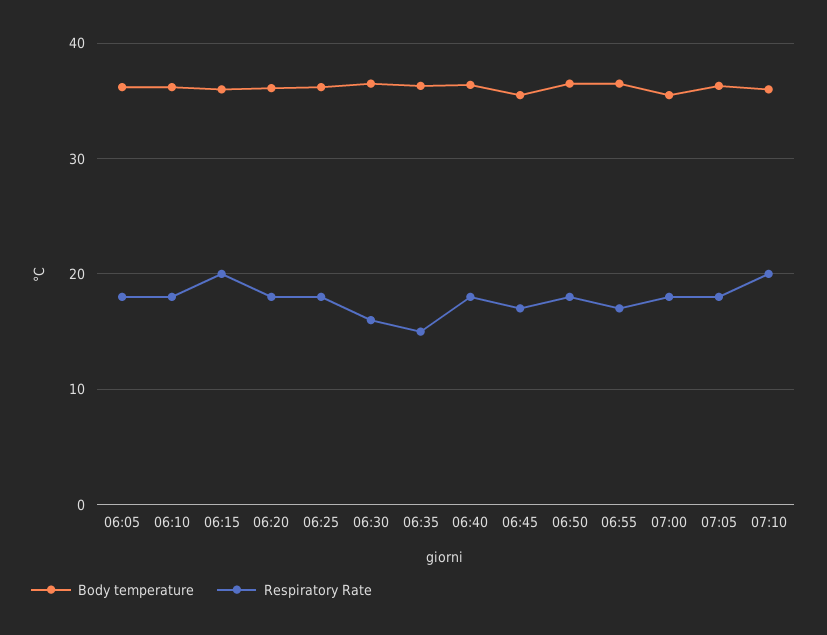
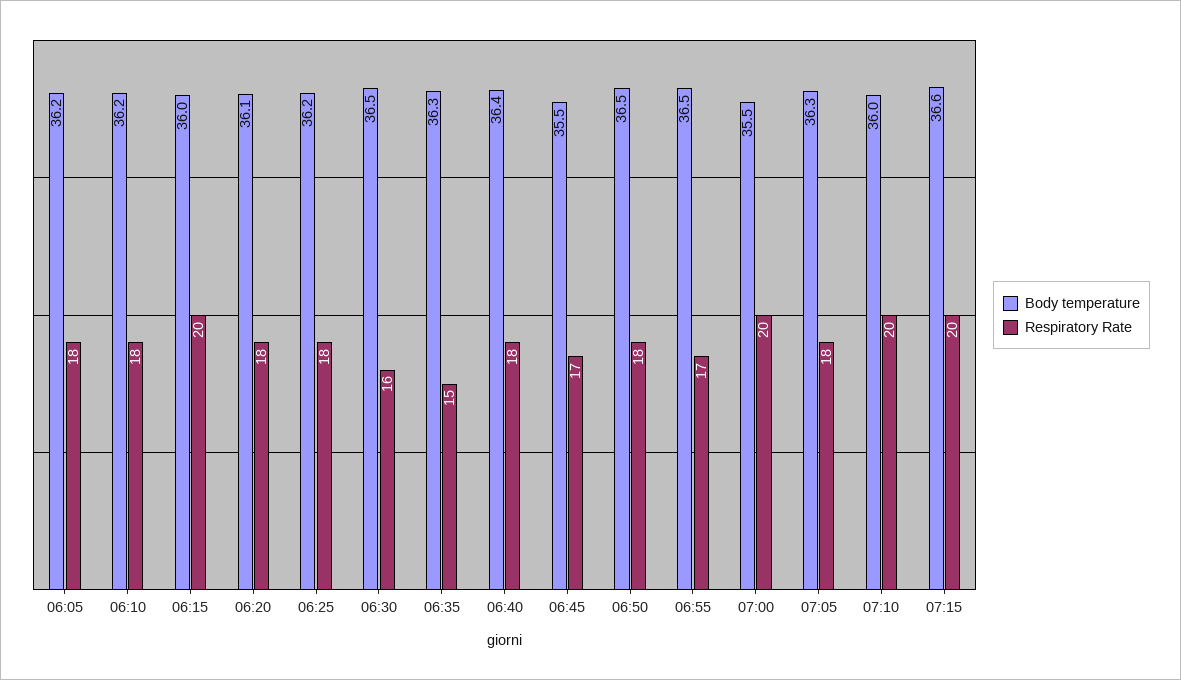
Respiratory Rate, 07:00: 18 -> 20
Body temperature, 07:15: none -> 36.6
Respiratory Rate, 07:15: none -> 20

